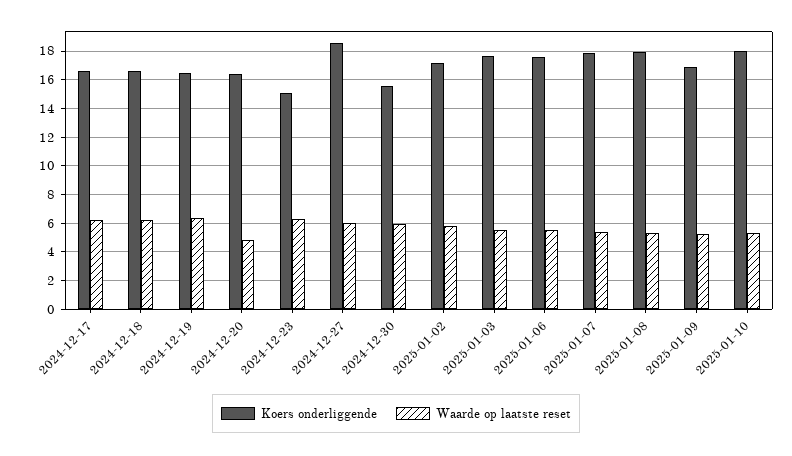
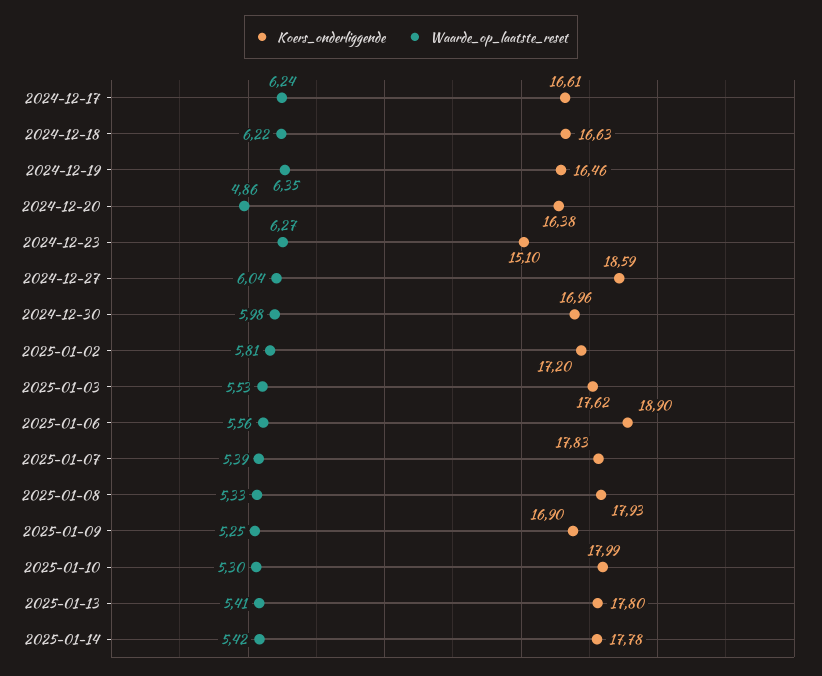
Koers onderliggende, 2024-12-30: 15.5 -> 16.96
Koers onderliggende, 2025-01-06: 17.5 -> 18.9
Koers onderliggende, 2025-01-13: none -> 17.8
Waarde op laatste reset, 2025-01-13: none -> 5.41
Koers onderliggende, 2025-01-14: none -> 17.78
Waarde op laatste reset, 2025-01-14: none -> 5.42

